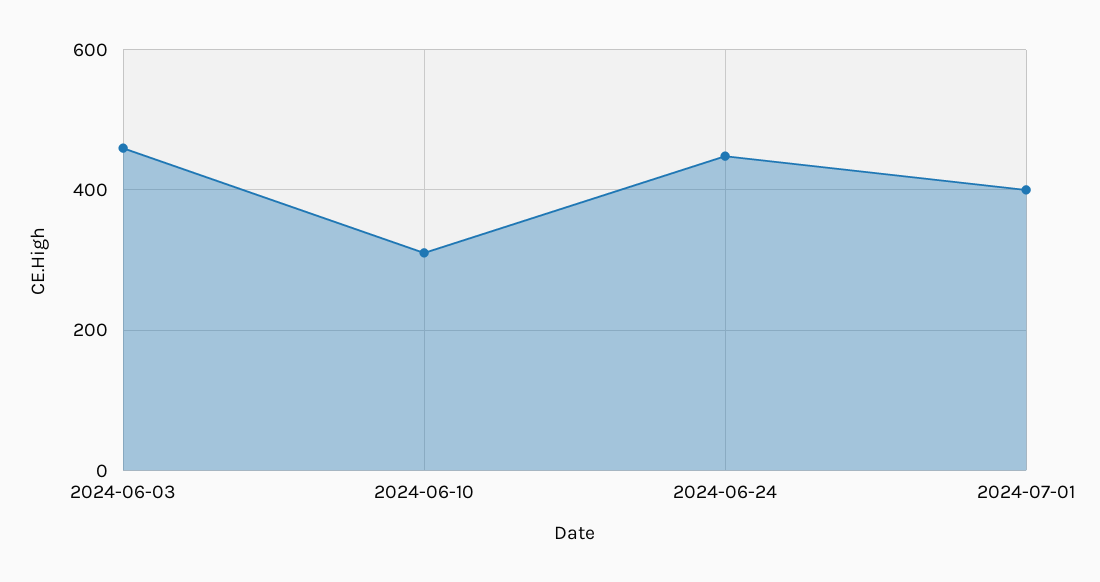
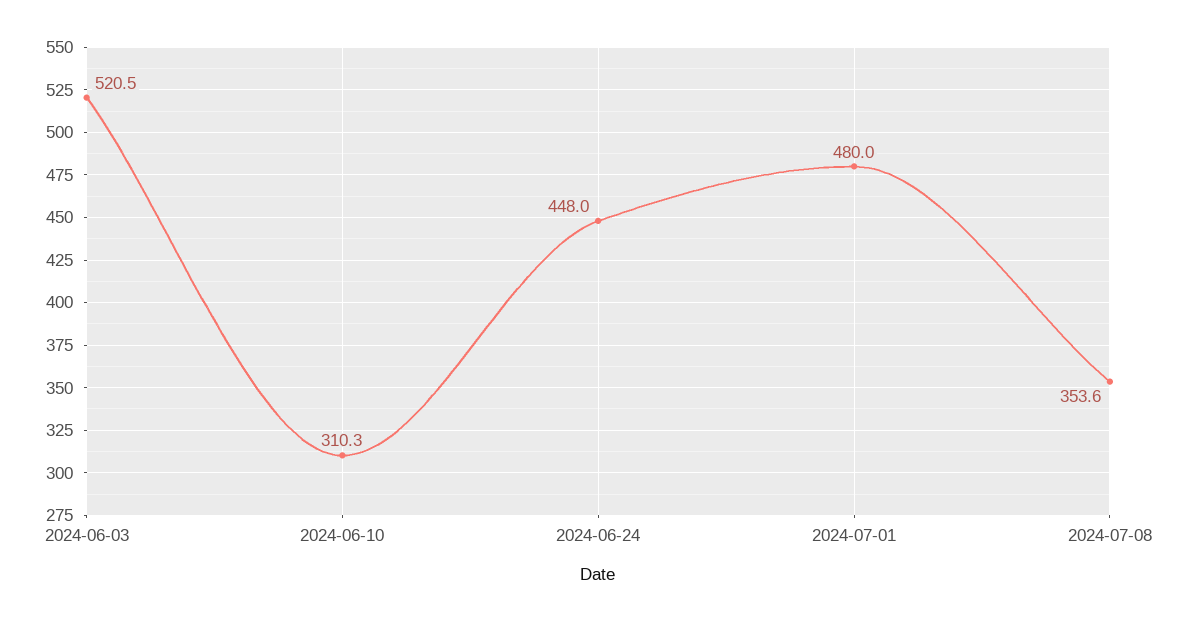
2024-06-03: 460 -> 520.5
2024-07-01: 400 -> 480
2024-07-08: none -> 353.6

